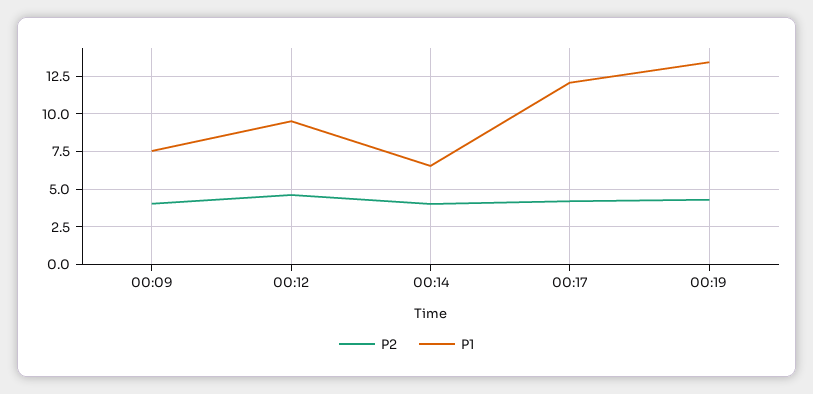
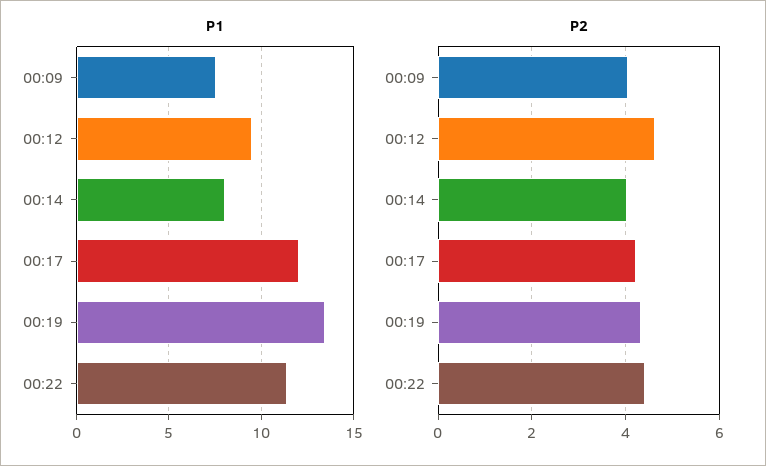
P1, 00:14: 6.5 -> 8
P1, 00:22: none -> 11.5
P2, 00:22: none -> 4.4

